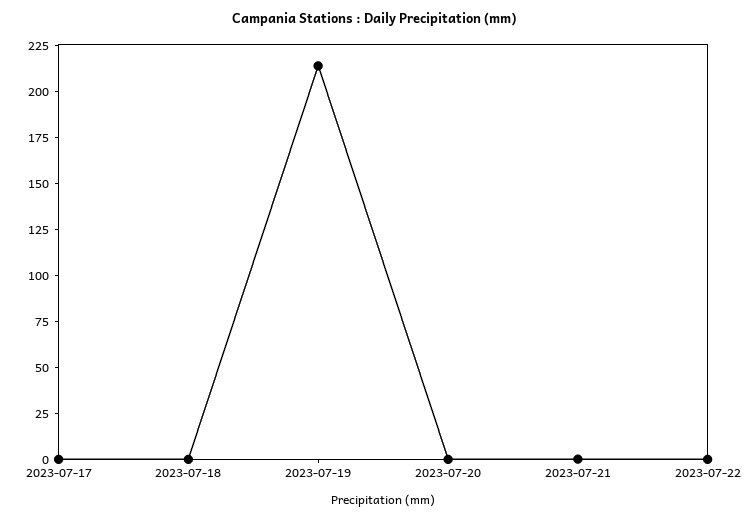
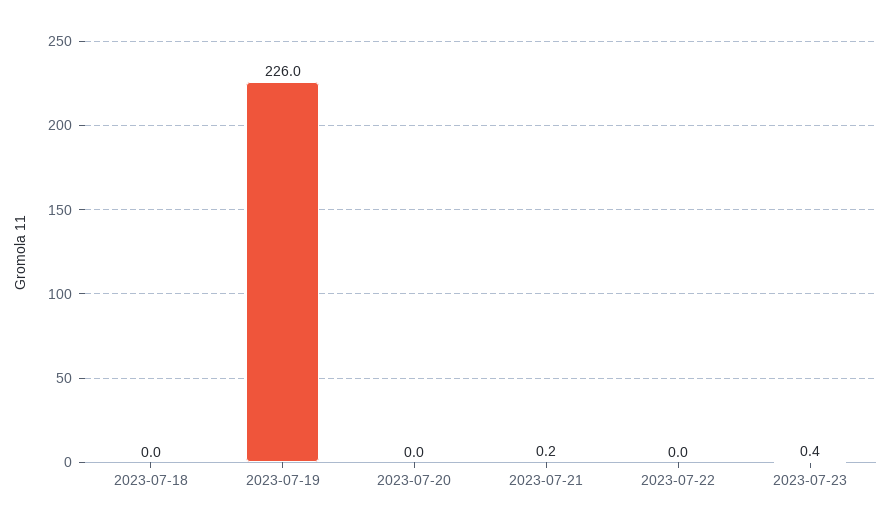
2023-07-17: 0 -> none
2023-07-19: 215 -> 226
2023-07-23: none -> 0.4

